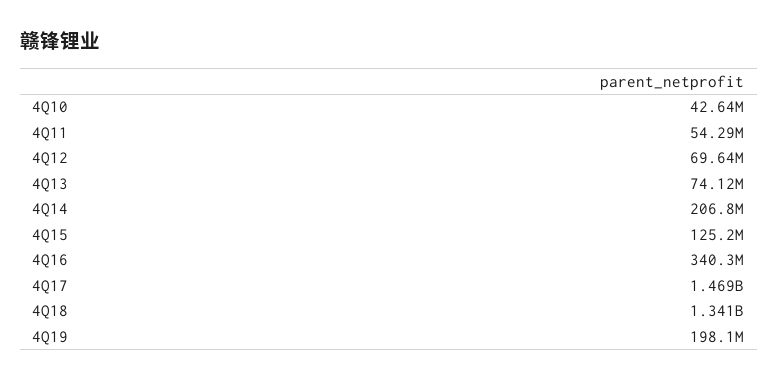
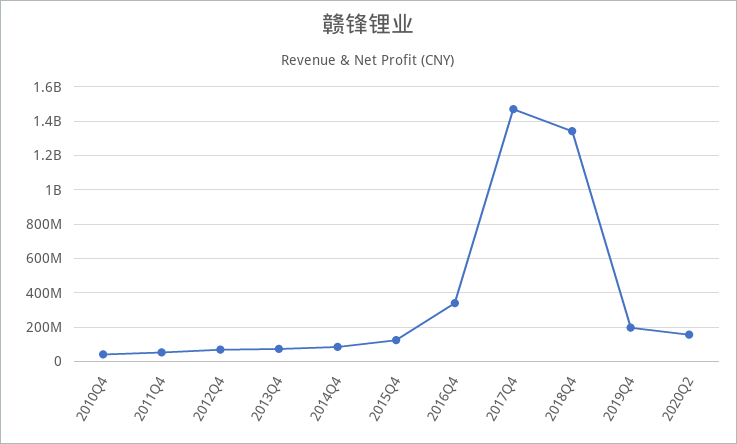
4Q14: 206800000 -> 100000000
2020Q2: none -> 150000000

